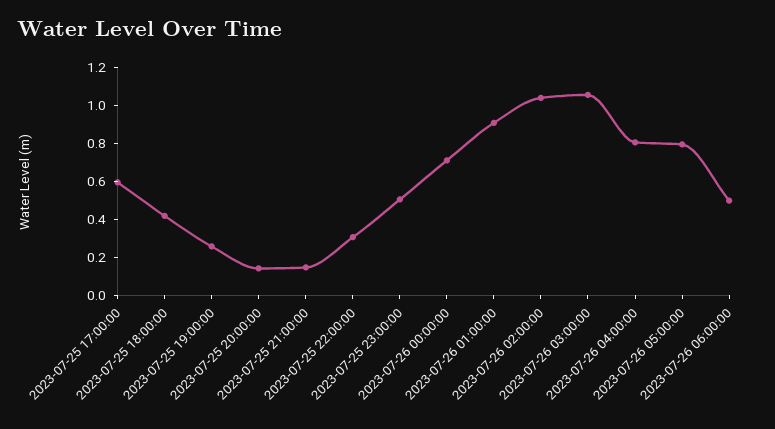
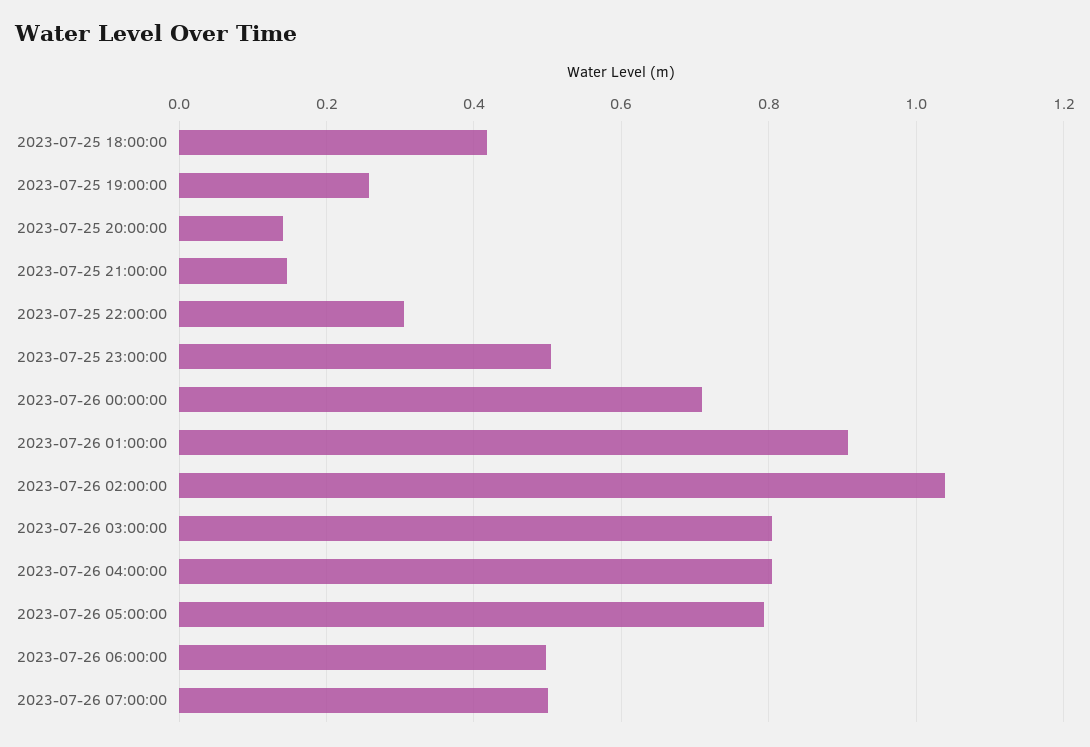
2023-07-25 17:00:00: 0.6 -> none
2023-07-26 03:00:00: 1.05 -> 0.8
2023-07-26 07:00:00: none -> 0.5

